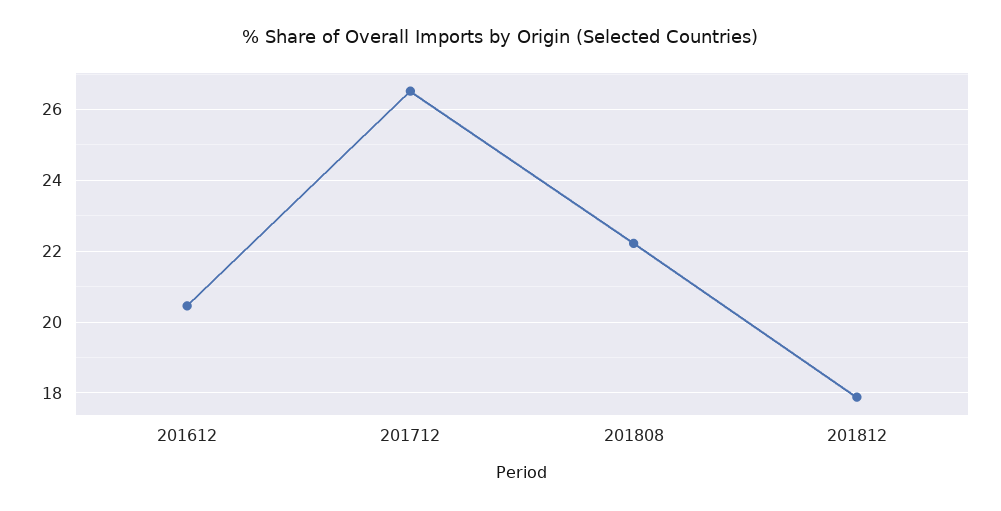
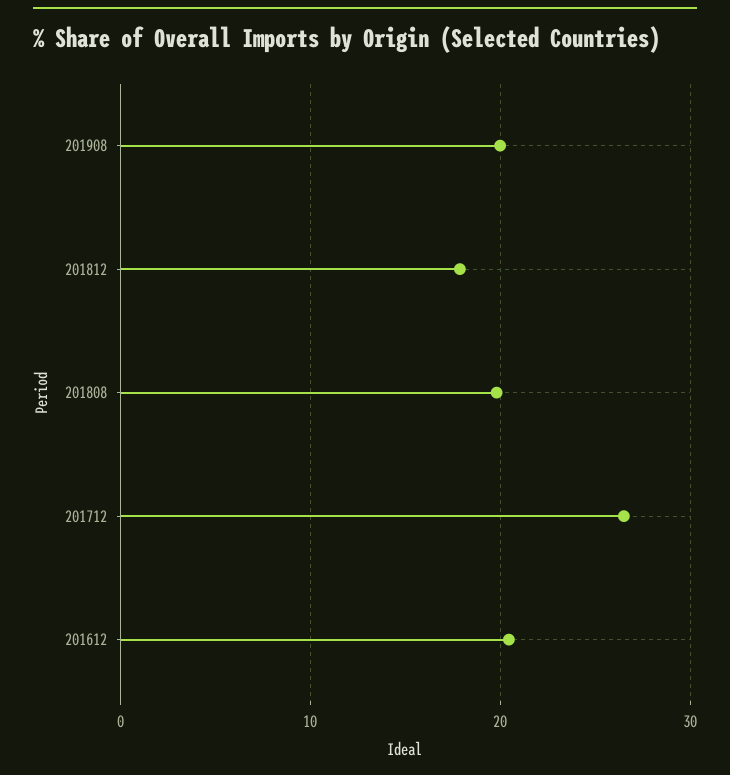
201808: 22.2 -> 20
201908: none -> 20

